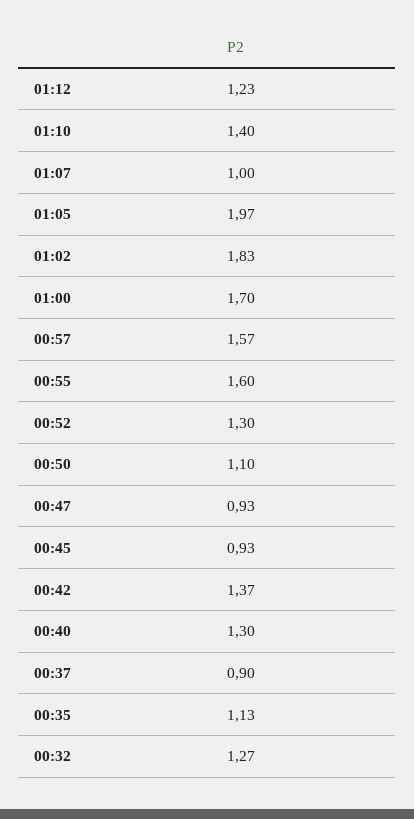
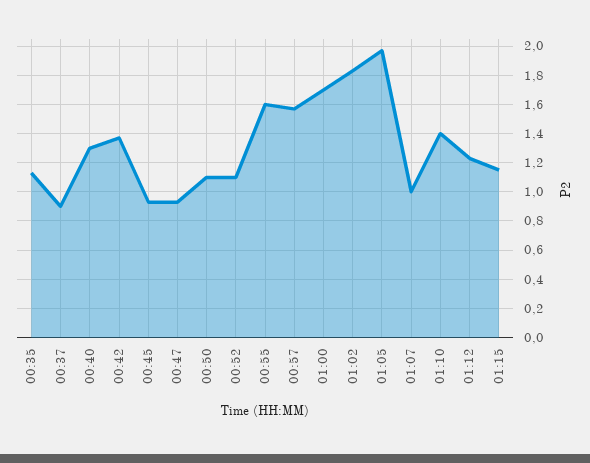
00:52: 1.3 -> 1.1
00:32: 1.27 -> none
01:15: none -> 1.15

